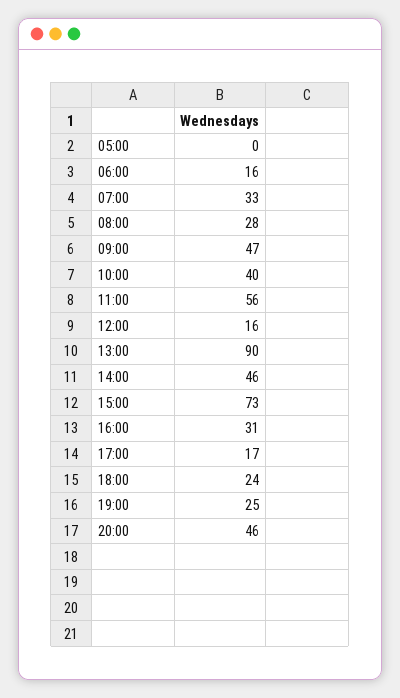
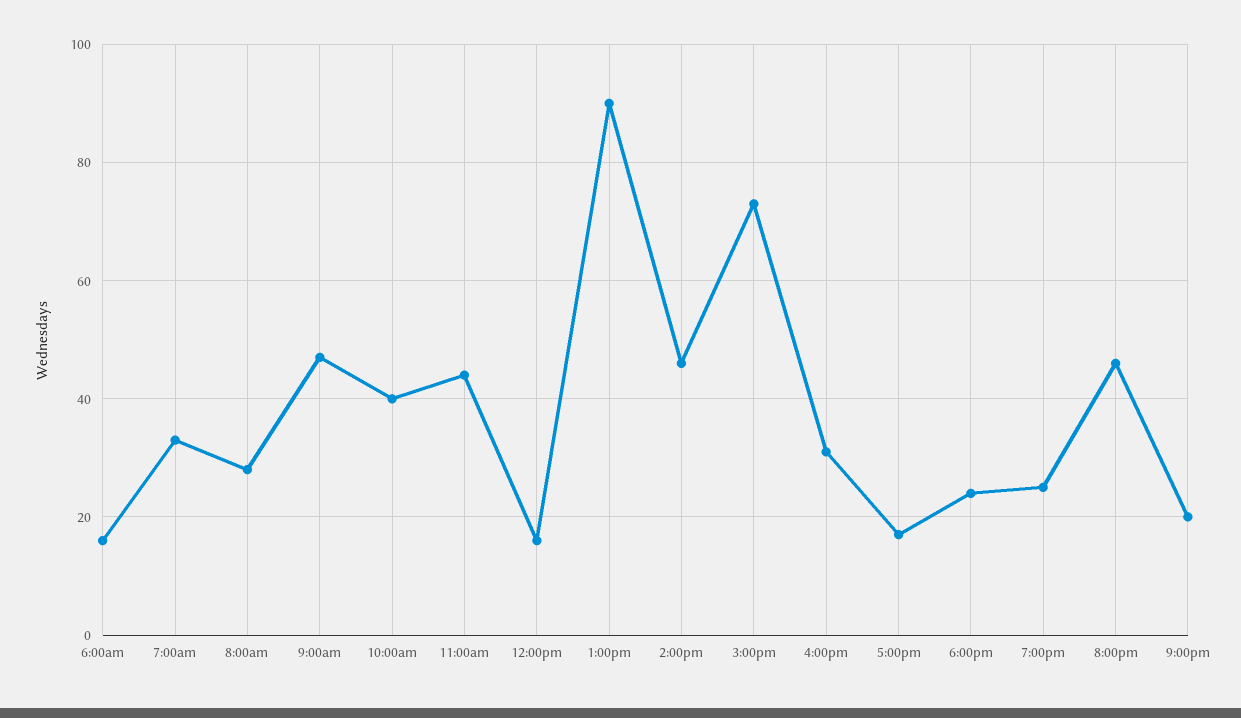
05:00: 0 -> none
11:00: 56 -> 45
9:00pm: none -> 20

